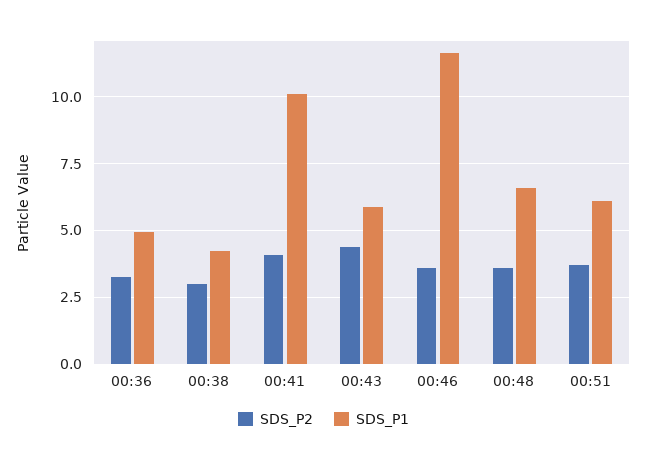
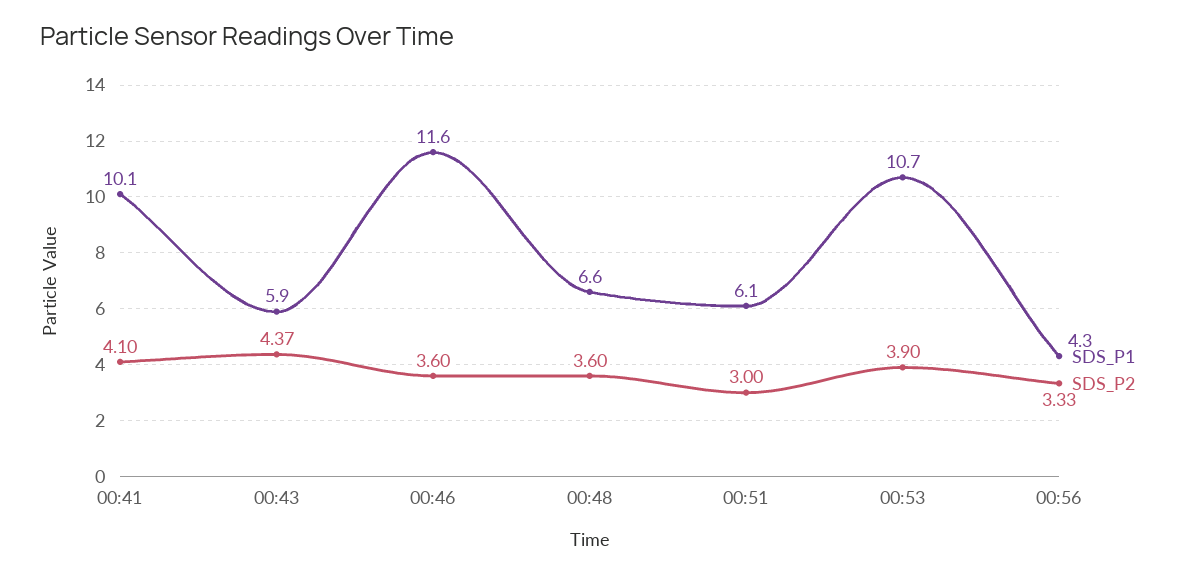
SDS_P2, 00:36: 3.25 -> none
SDS_P1, 00:36: 5 -> none
SDS_P2, 00:38: 3 -> none
SDS_P1, 00:38: 4.25 -> none
SDS_P2, 00:51: 3.75 -> 3
SDS_P1, 00:53: none -> 10.7
SDS_P2, 00:53: none -> 3.9
SDS_P1, 00:56: none -> 4.3
SDS_P2, 00:56: none -> 3.33

